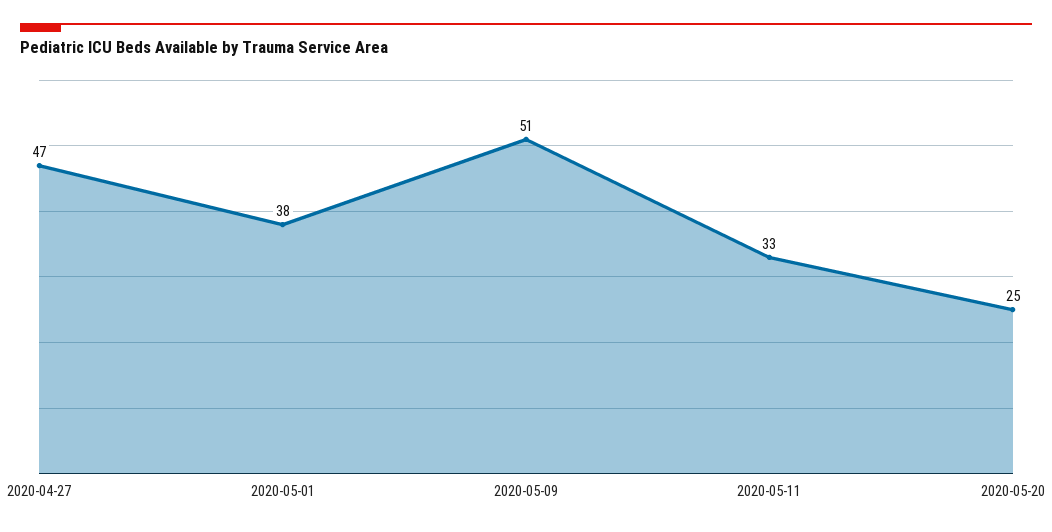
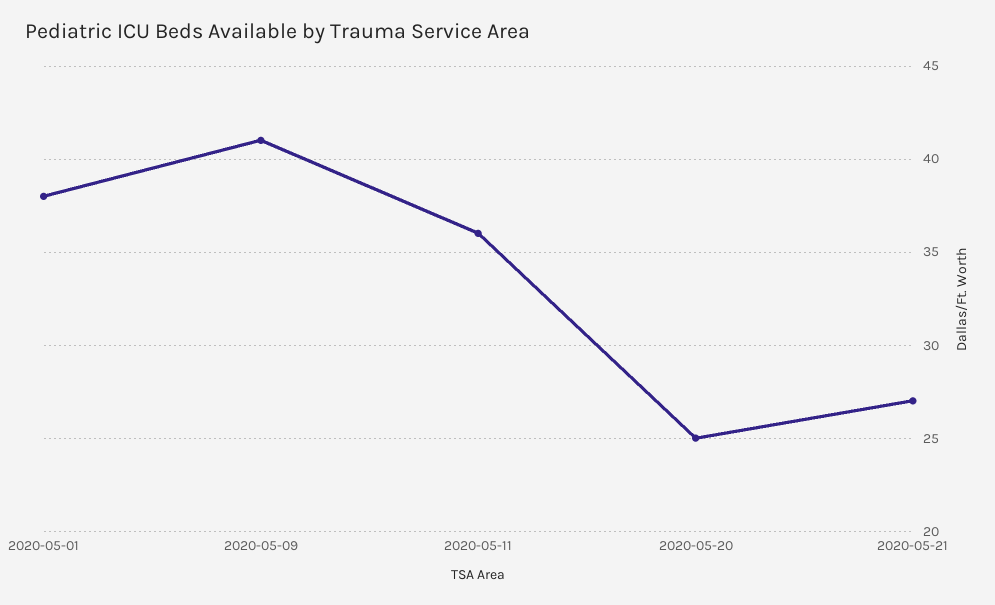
2020-04-27: 47 -> none
2020-05-09: 51 -> 41
2020-05-11: 33 -> 36
2020-05-21: none -> 27

